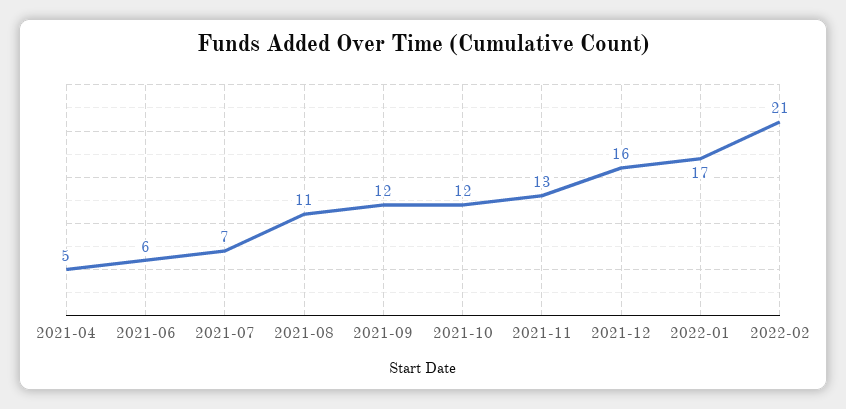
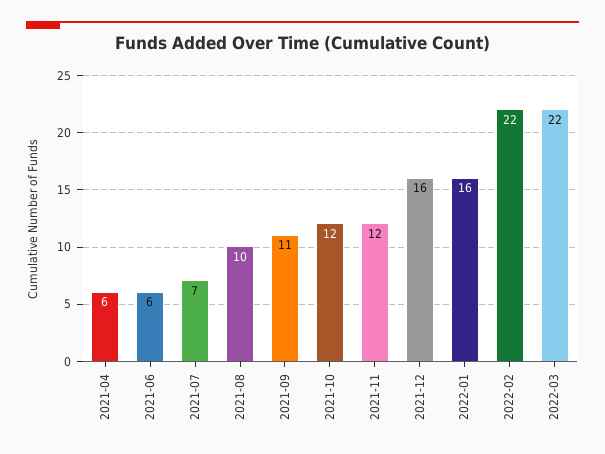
2021-04: 5 -> 6
2021-08: 11 -> 10
2021-09: 12 -> 11
2021-11: 13 -> 12
2022-01: 17 -> 16
2022-02: 21 -> 22
2022-03: none -> 22

